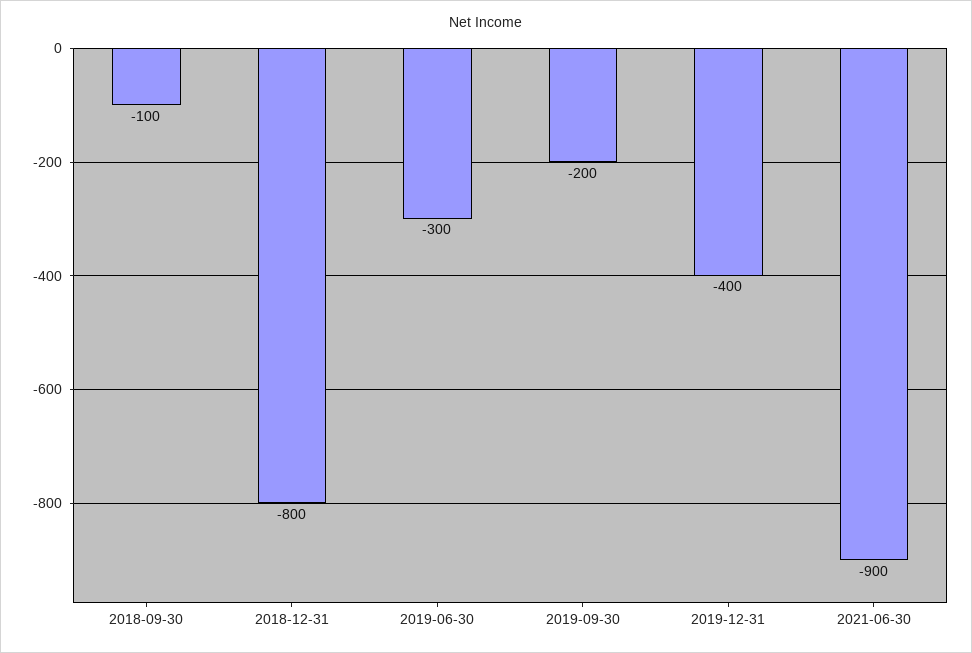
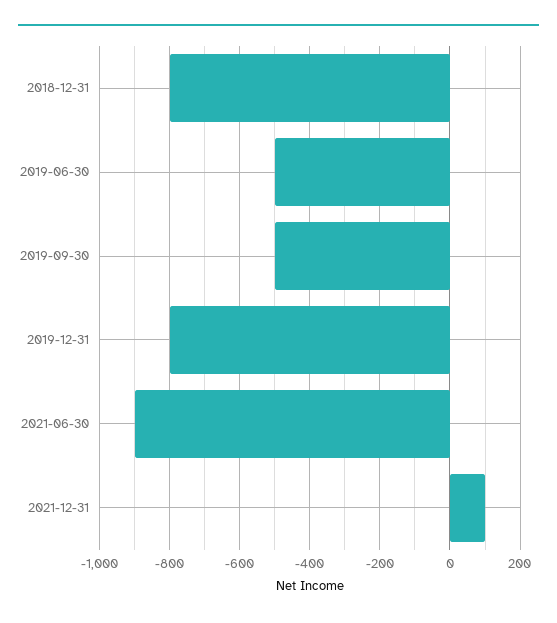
2018-09-30: -100 -> none
2019-06-30: -300 -> -500
2019-09-30: -200 -> -500
2019-12-31: -400 -> -800
2021-12-31: none -> 100

